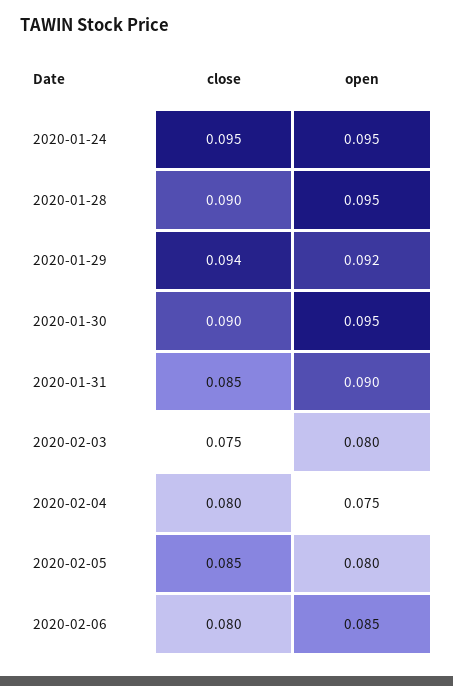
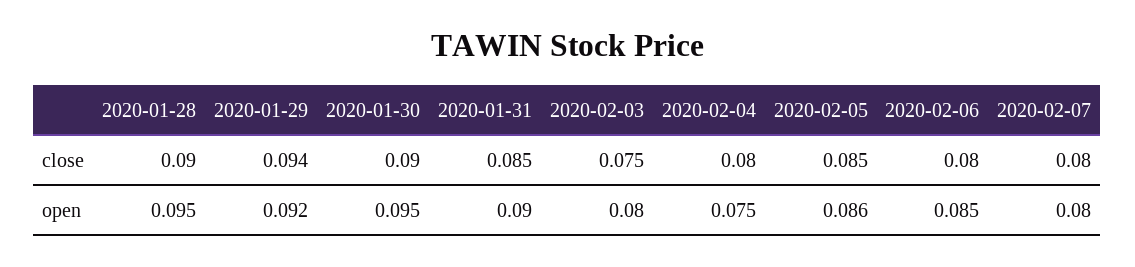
close, 2020-01-24: 0.095 -> none
open, 2020-01-24: 0.095 -> none
open, 2020-02-05: 0.08 -> 0.086
close, 2020-02-07: none -> 0.08
open, 2020-02-07: none -> 0.08

